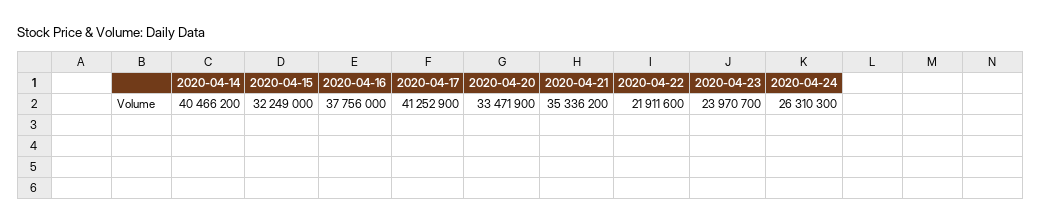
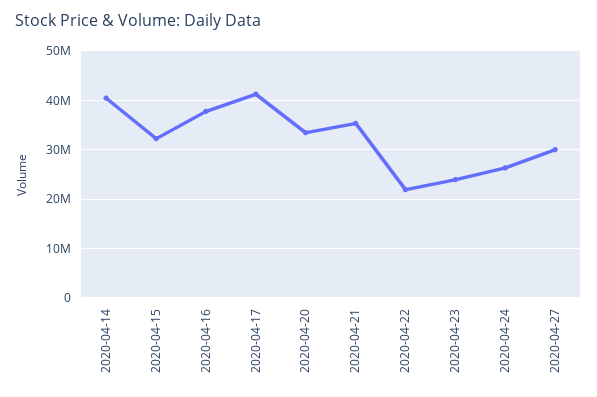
2020-04-27: none -> 30000000

